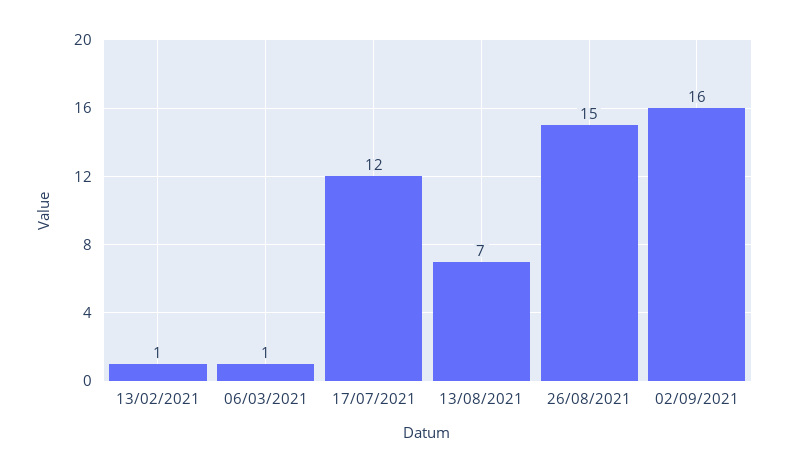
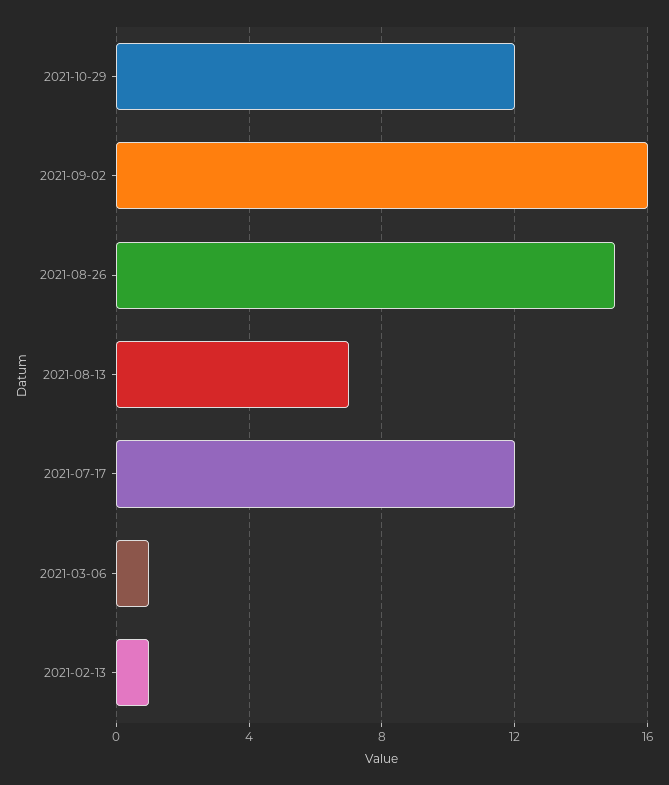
2021-10-29: none -> 12

